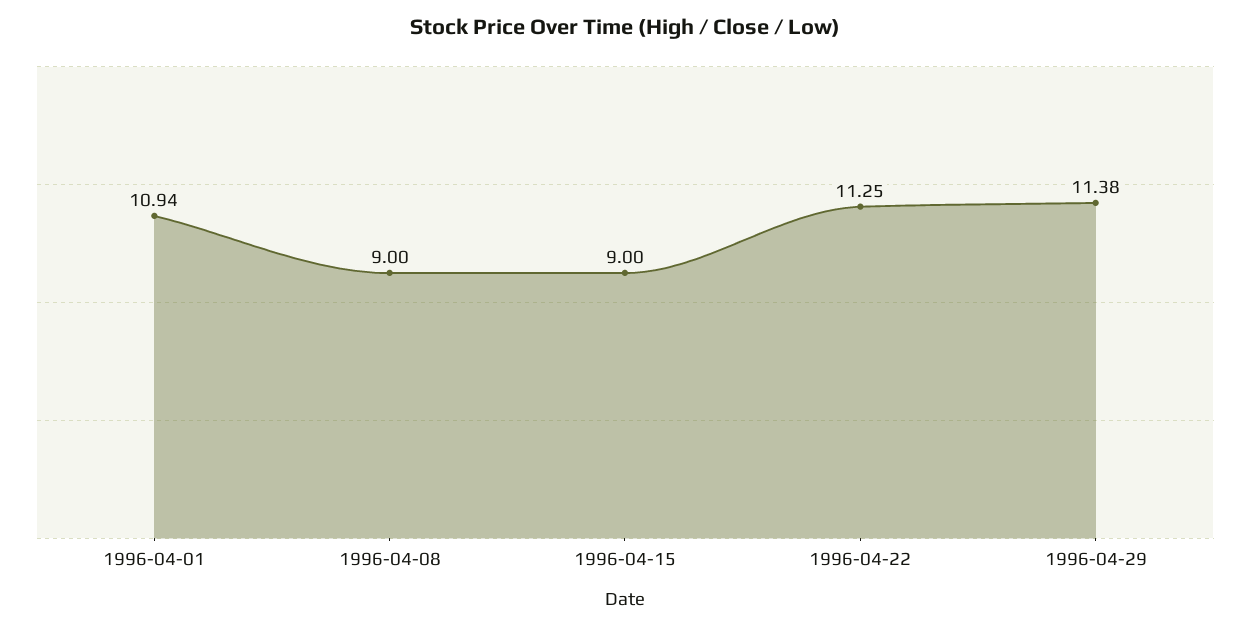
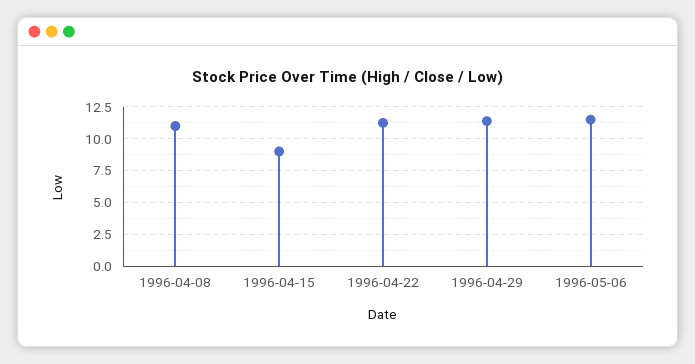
1996-04-01: 10.94 -> none
1996-04-08: 9 -> 11
1996-05-06: none -> 11.5

